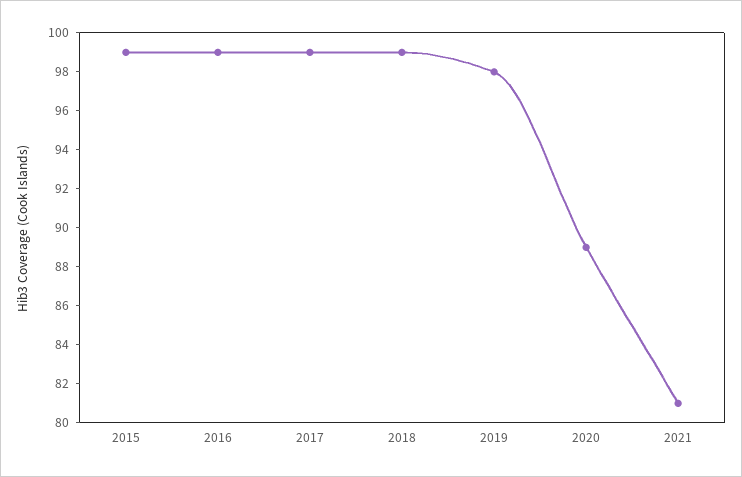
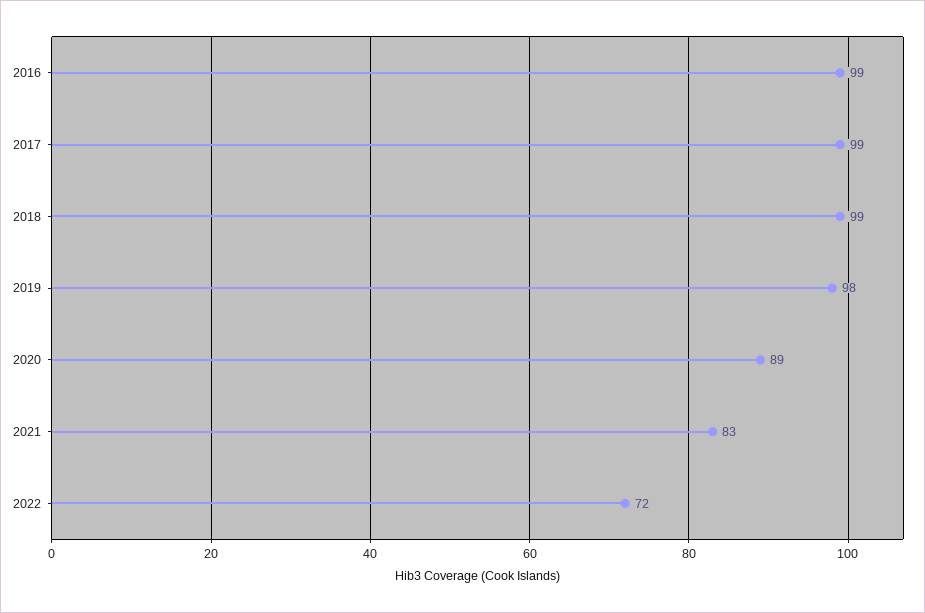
2015: 99 -> none
2021: 81 -> 83
2022: none -> 72

